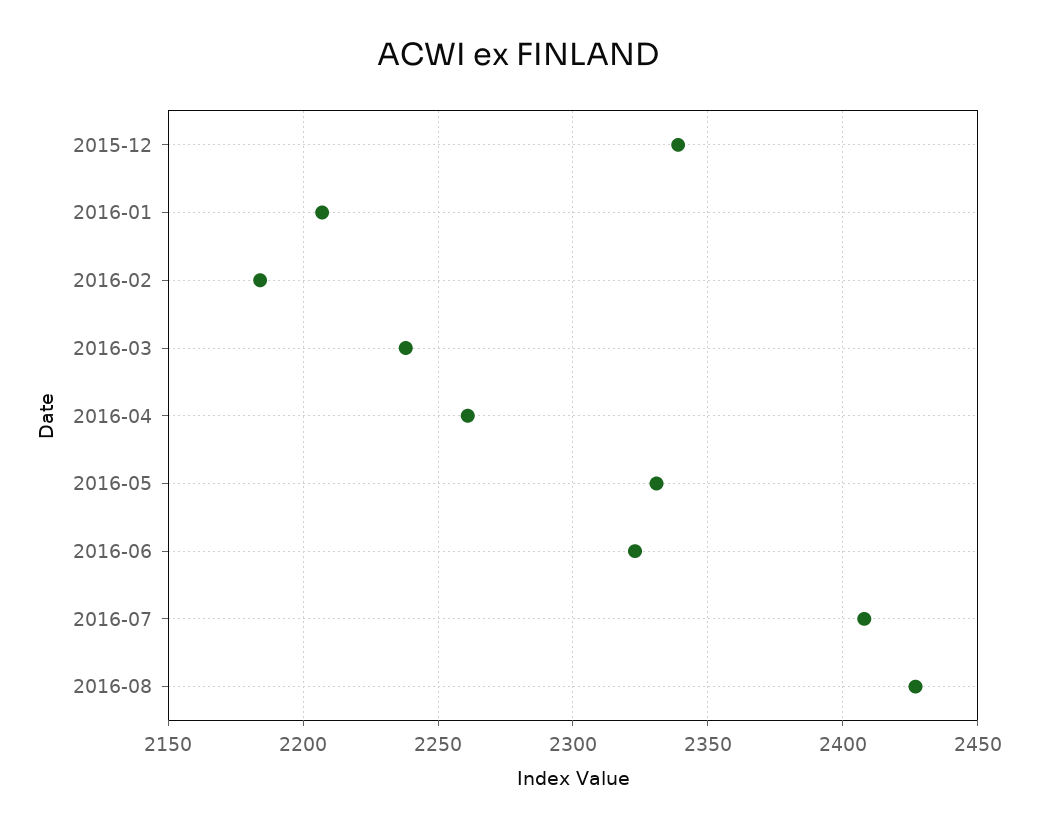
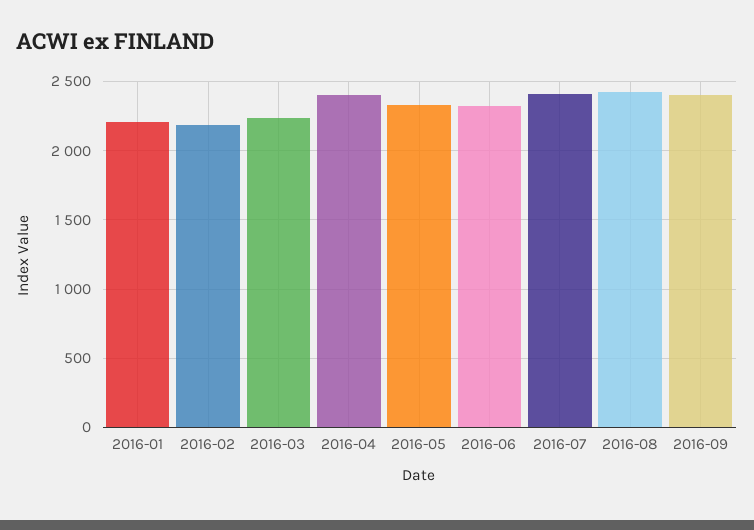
2015-12: 2340 -> none
2016-04: 2260 -> 2400
2016-09: none -> 2400

